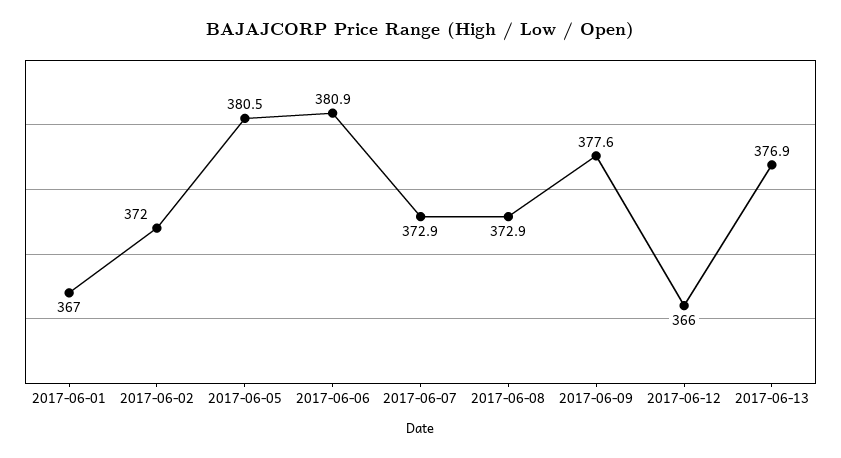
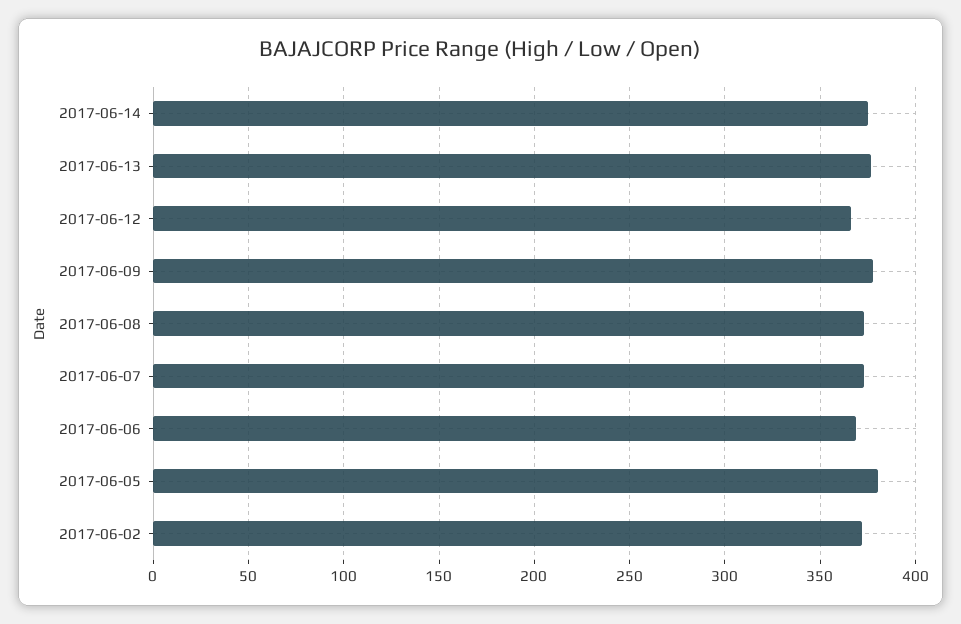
2017-06-01: 367 -> none
2017-06-06: 380.9 -> 370
2017-06-14: none -> 375

